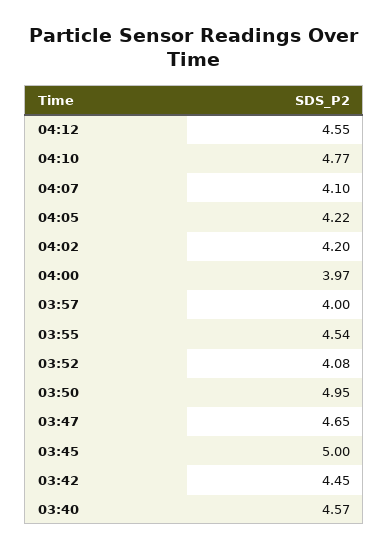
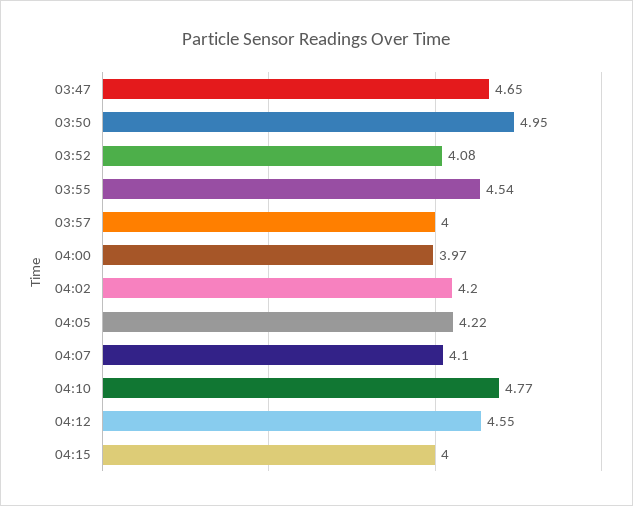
03:45: 5 -> none
03:42: 4.45 -> none
03:40: 4.57 -> none
04:15: none -> 4

